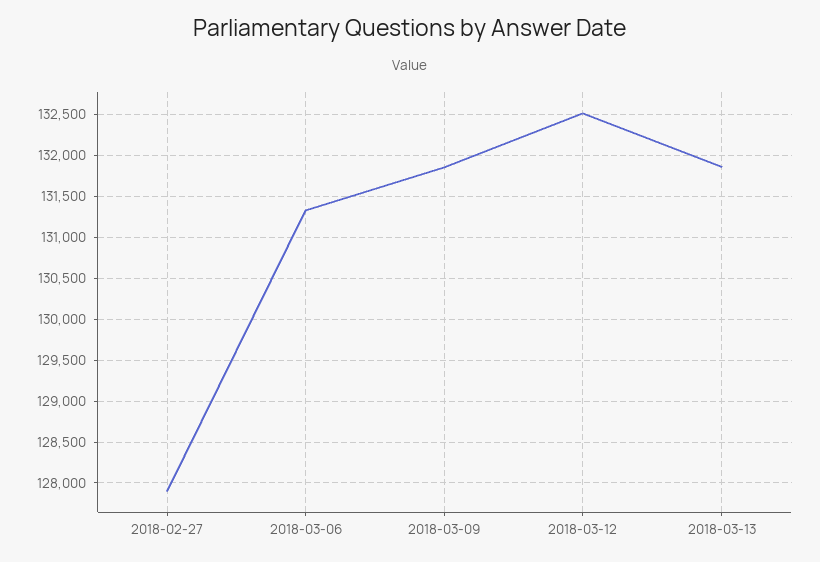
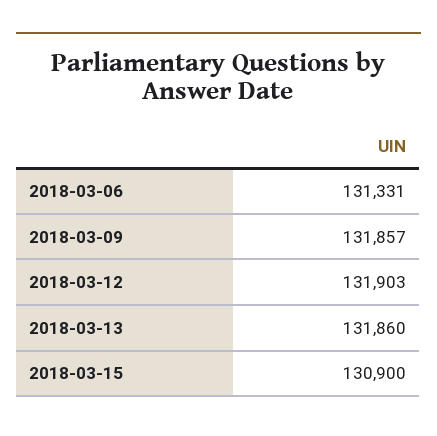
2018-02-27: 127900 -> none
2018-03-12: 132500 -> 131903
2018-03-15: none -> 130900

